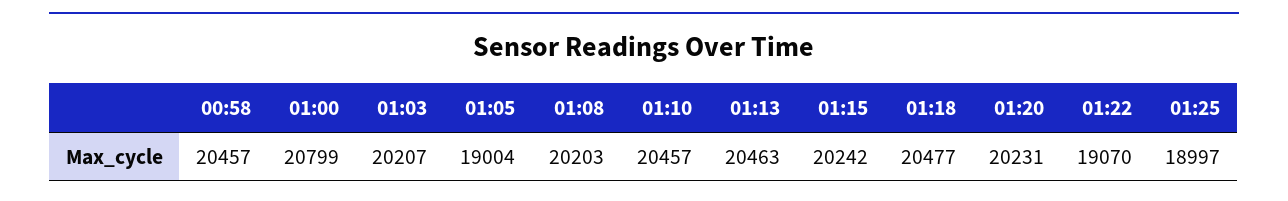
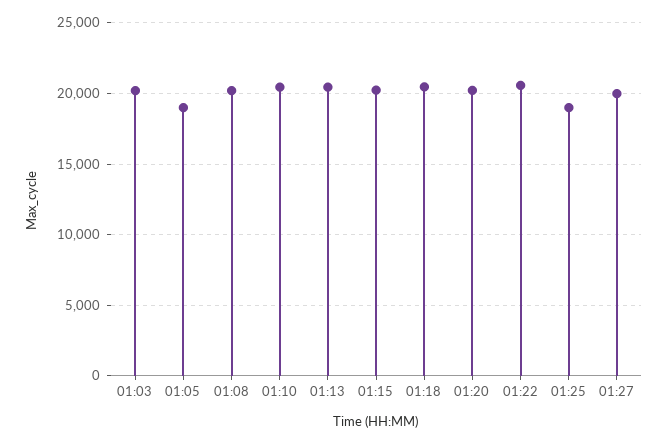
00:58: 20457 -> none
01:00: 20799 -> none
01:22: 19070 -> 20500
01:27: none -> 20000

